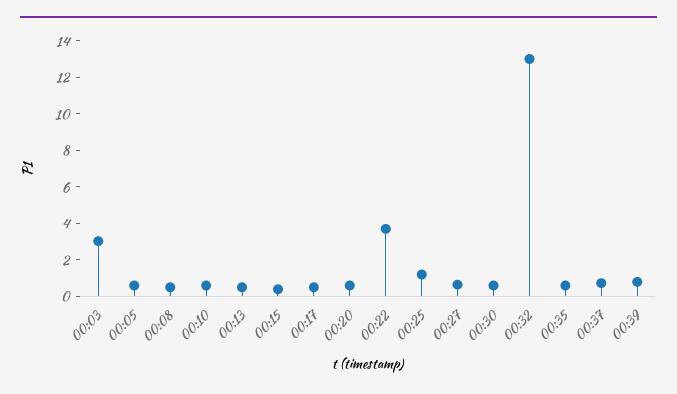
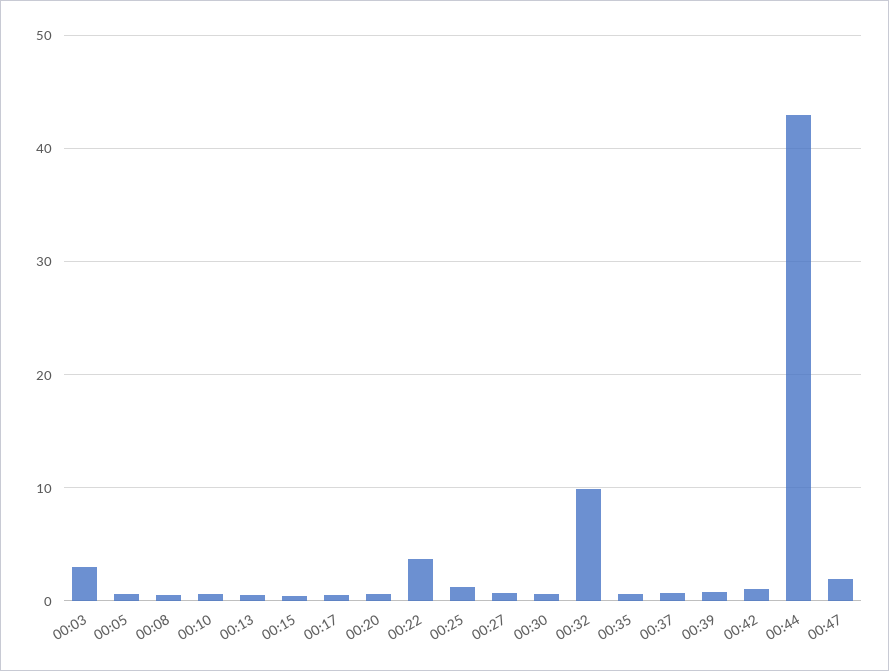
00:32: 13 -> 10
00:42: none -> 1
00:44: none -> 43
00:47: none -> 2

